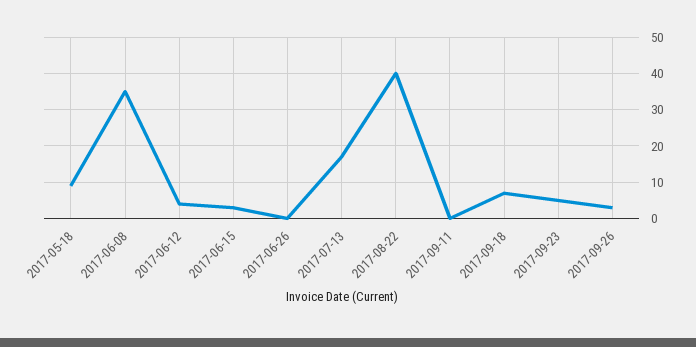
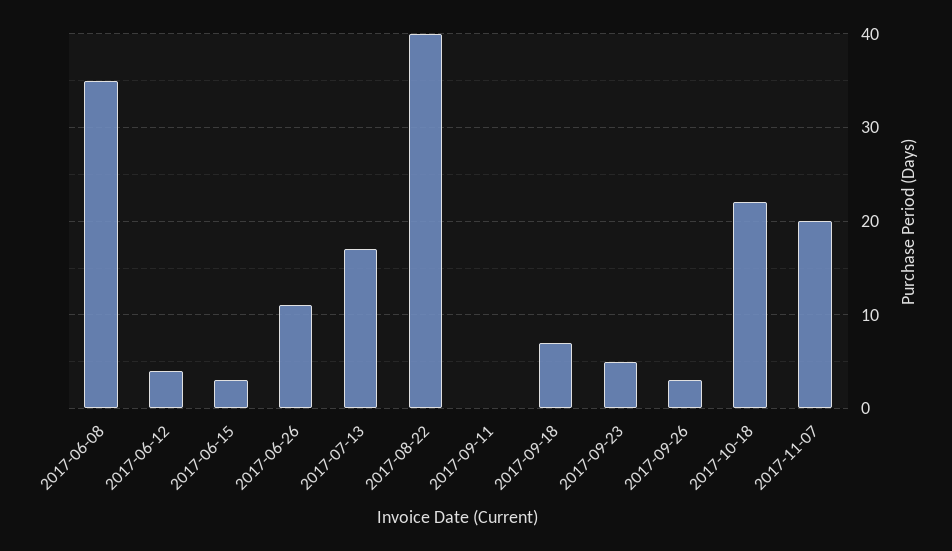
2017-05-18: 10 -> none
2017-06-26: 0 -> 11
2017-10-18: none -> 22
2017-11-07: none -> 20

